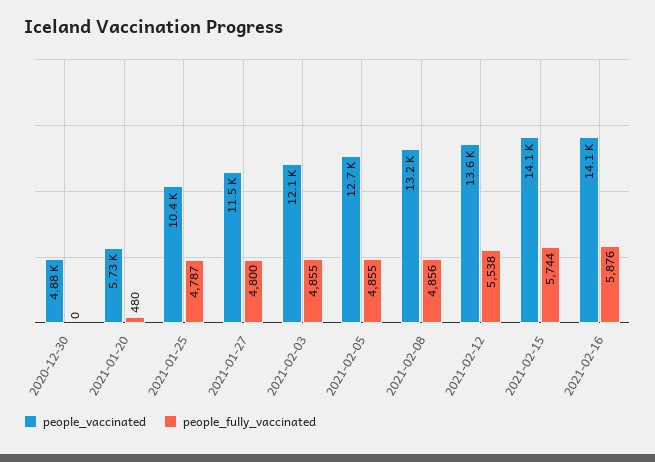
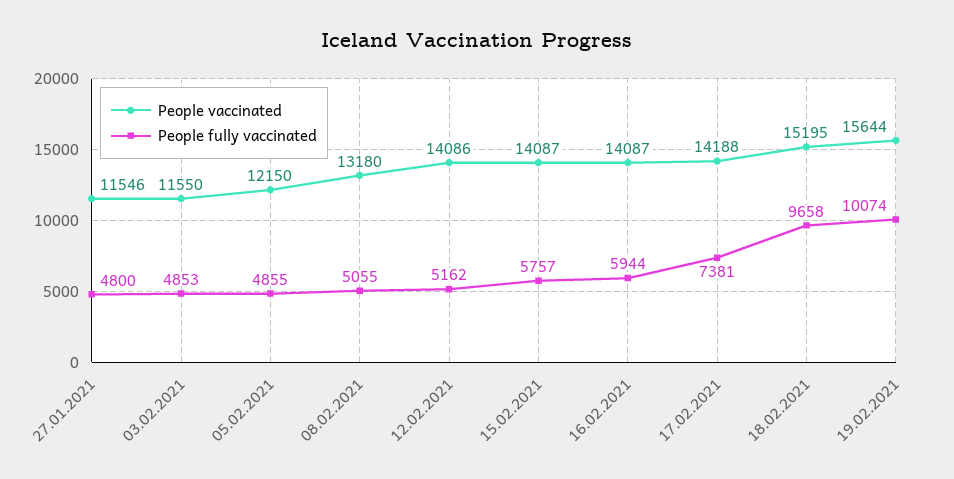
people_vaccinated, 2020-12-30: 4880 -> none
people_fully_vaccinated, 2020-12-30: 0 -> none
people_vaccinated, 2021-01-20: 5730 -> none
people_fully_vaccinated, 2021-01-20: 480 -> none
people_vaccinated, 2021-01-25: 10400 -> none
people_fully_vaccinated, 2021-01-25: 4787 -> none
people_vaccinated, 2021-02-03: 12100 -> 11550
people_fully_vaccinated, 2021-02-03: 4855 -> 4853
people_vaccinated, 2021-02-05: 12700 -> 12150
people_fully_vaccinated, 2021-02-08: 4856 -> 5055
people_vaccinated, 2021-02-12: 13600 -> 14086
people_fully_vaccinated, 2021-02-12: 5538 -> 5162
people_fully_vaccinated, 2021-02-15: 5744 -> 5757
people_fully_vaccinated, 2021-02-16: 5876 -> 5944
people_vaccinated, 17.02.2021: none -> 14188
people_fully_vaccinated, 17.02.2021: none -> 7381
people_vaccinated, 18.02.2021: none -> 15195
people_fully_vaccinated, 18.02.2021: none -> 9658
people_vaccinated, 19.02.2021: none -> 15644
people_fully_vaccinated, 19.02.2021: none -> 10074

